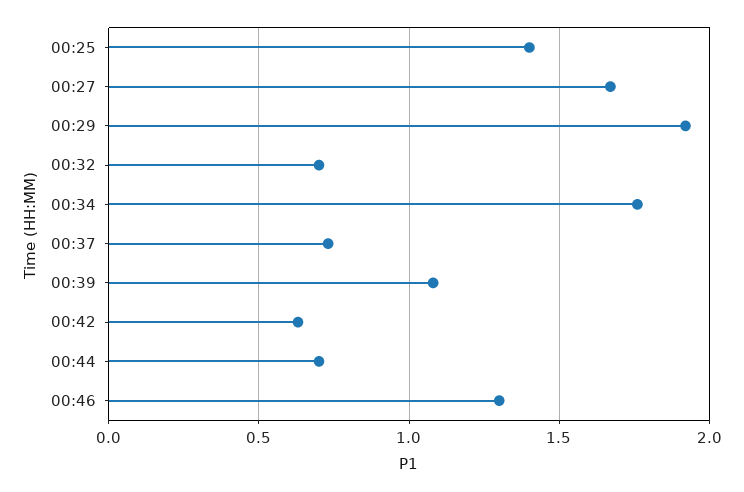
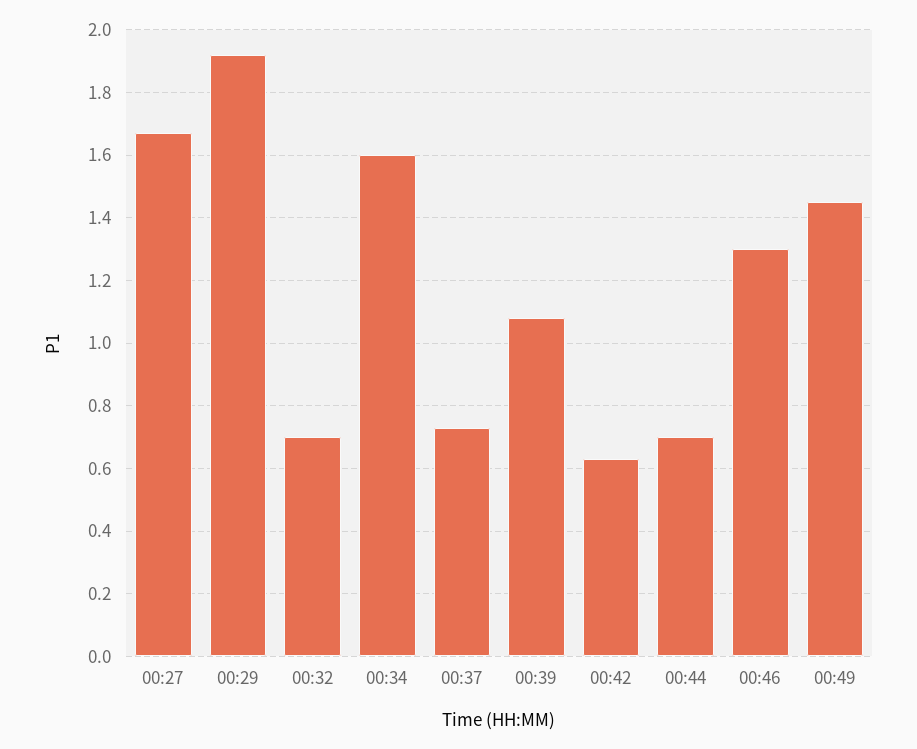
00:25: 1.4 -> none
00:34: 1.75 -> 1.6
00:49: none -> 1.45

